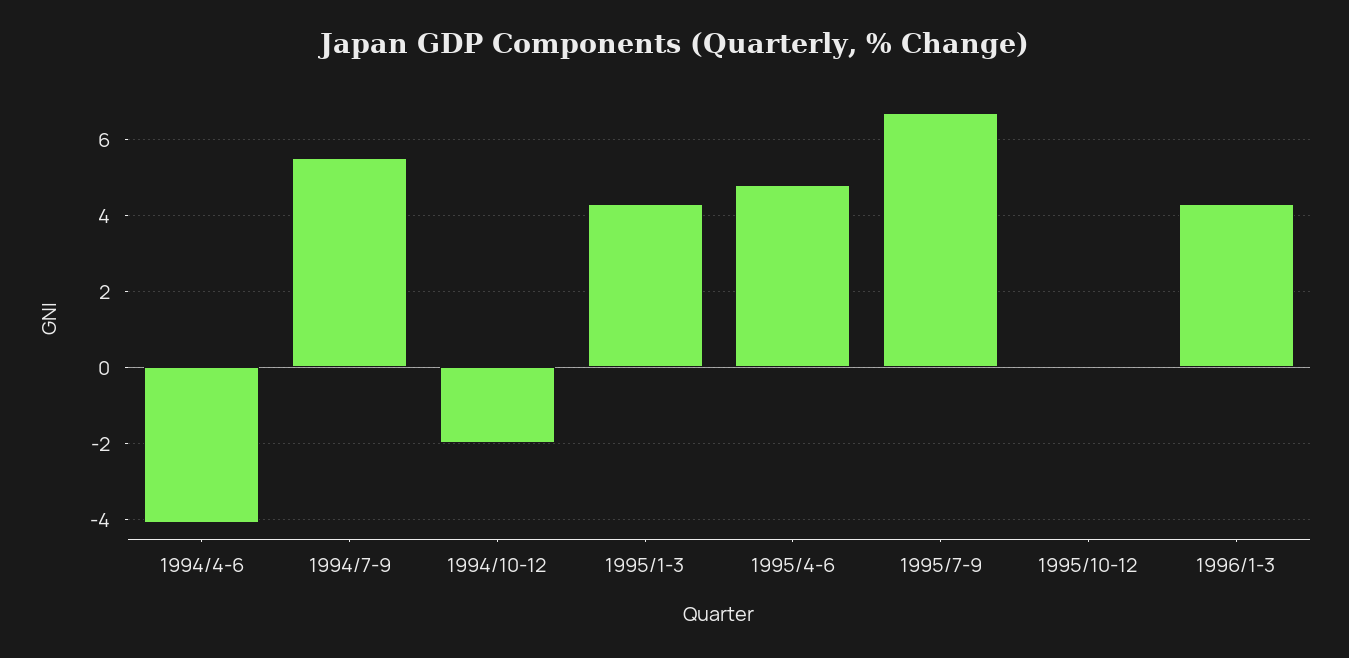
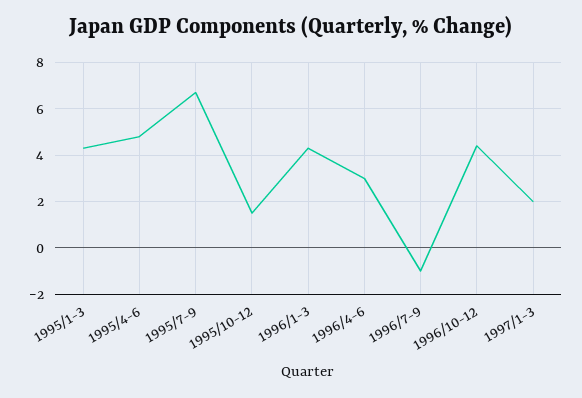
1994/4-6: -4 -> none
1994/7-9: 5.5 -> none
1994/10-12: -2 -> none
1995/10-12: 0 -> 1.5
1996/4-6: none -> 3
1996/7-9: none -> -1
1996/10-12: none -> 4.5
1997/1-3: none -> 2

